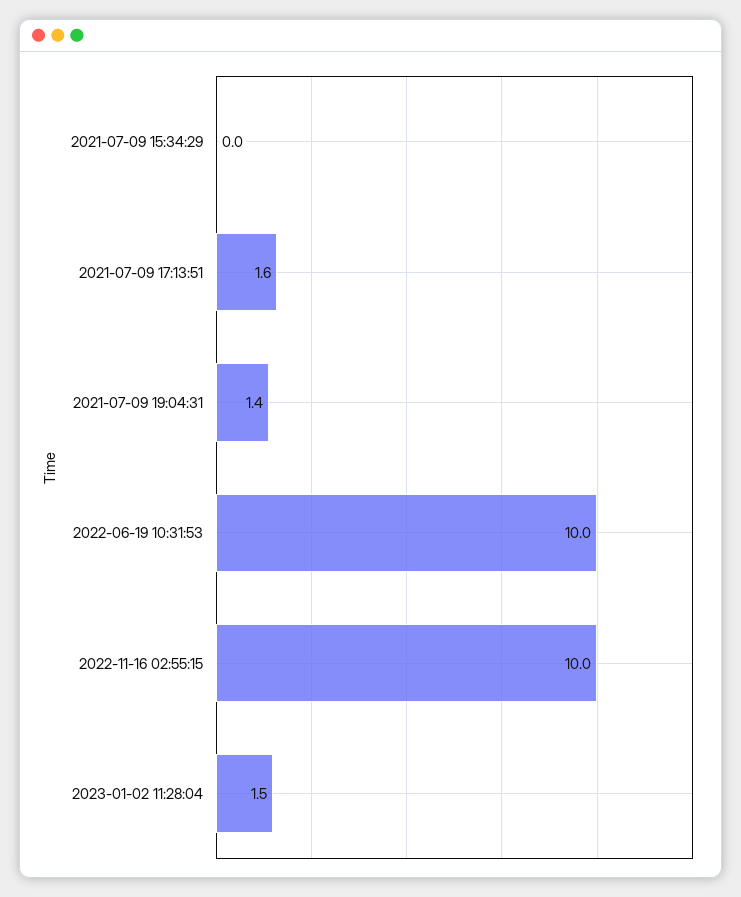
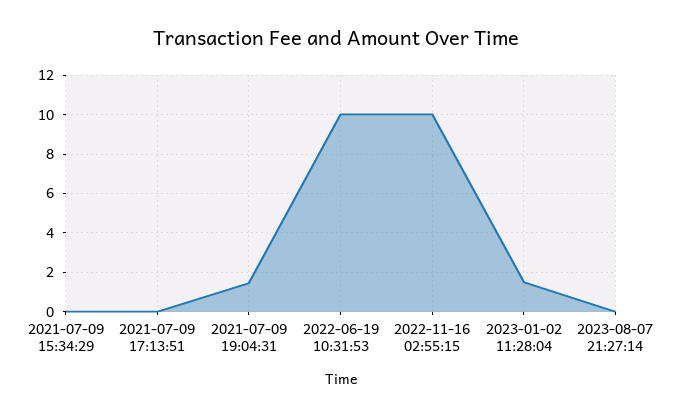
2021-07-09 17:13:51: 1.6 -> 0
2023-08-07 21:27:14: none -> 0

